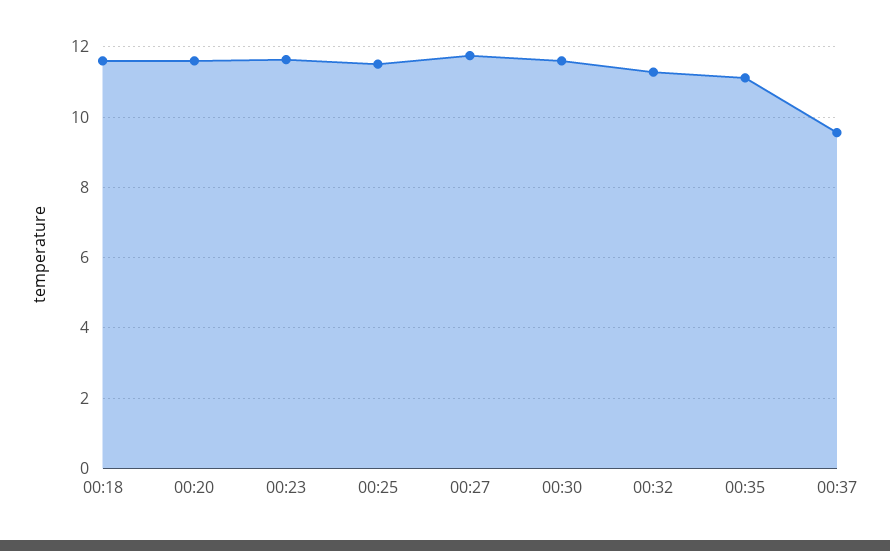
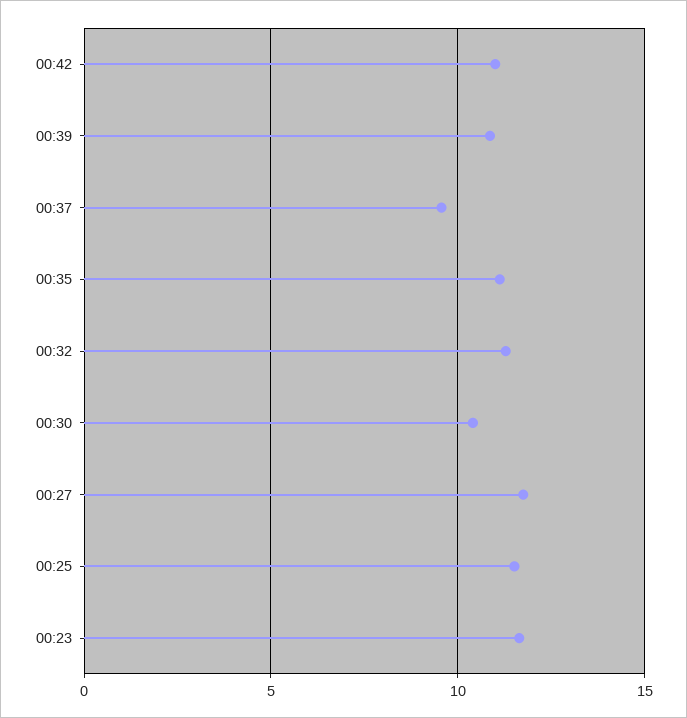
00:18: 11.6 -> none
00:20: 11.6 -> none
00:30: 11.6 -> 10.5
00:42: none -> 11
00:39: none -> 11

